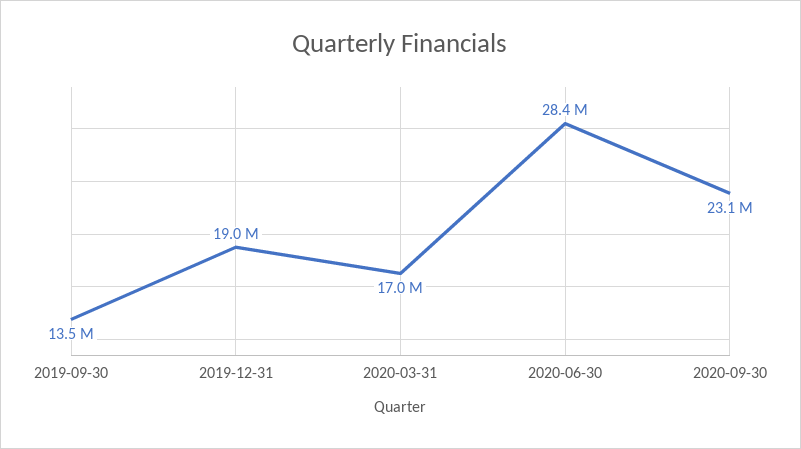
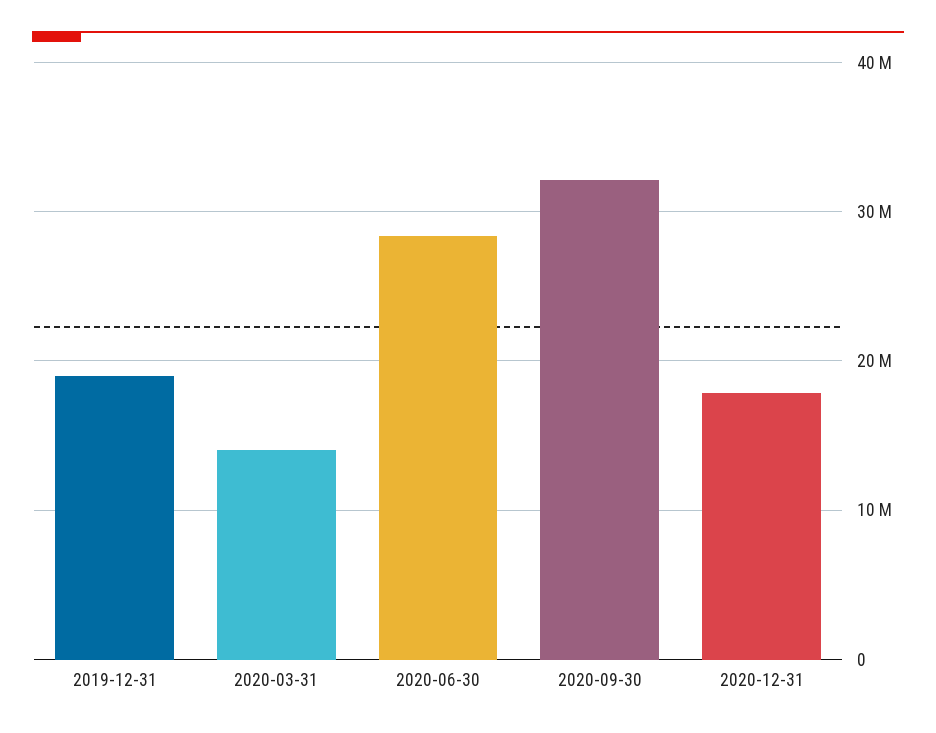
2019-09-30: 13500000 -> none
2020-03-31: 17000000 -> 14000000
2020-09-30: 23100000 -> 32000000
2020-12-31: none -> 18000000

